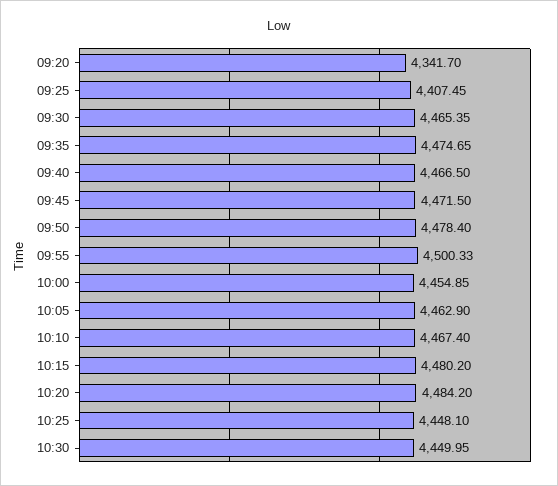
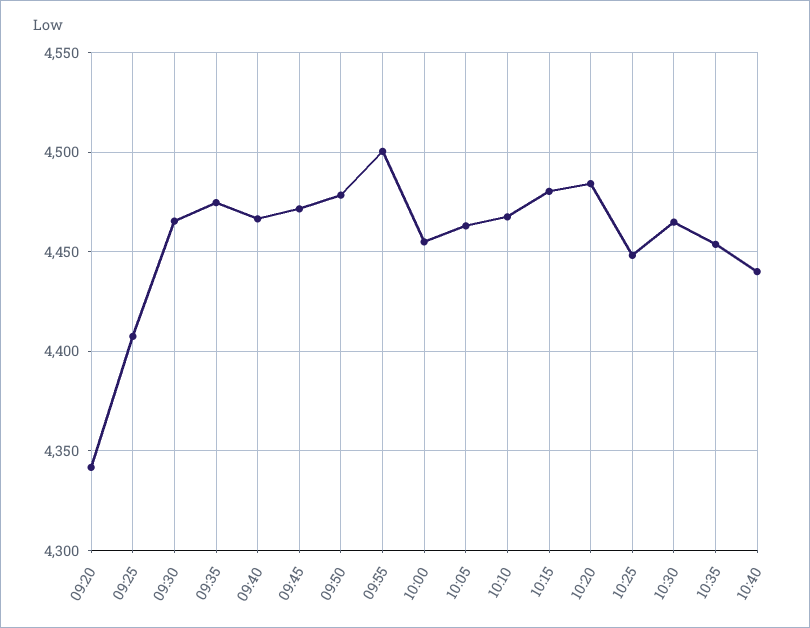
10:30: 4449.95 -> 4465
10:35: none -> 4455
10:40: none -> 4440

